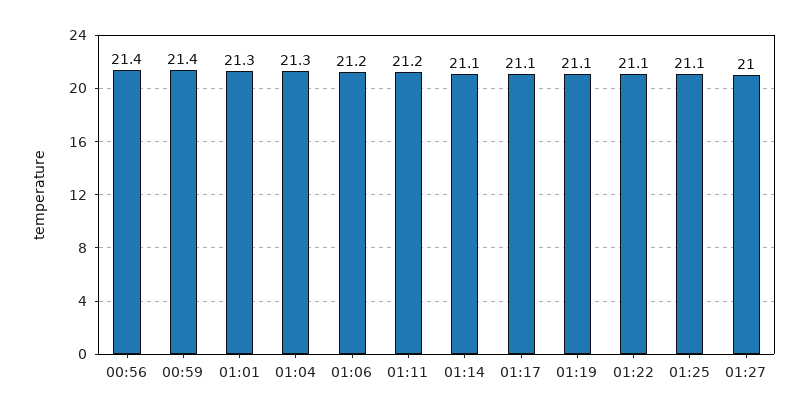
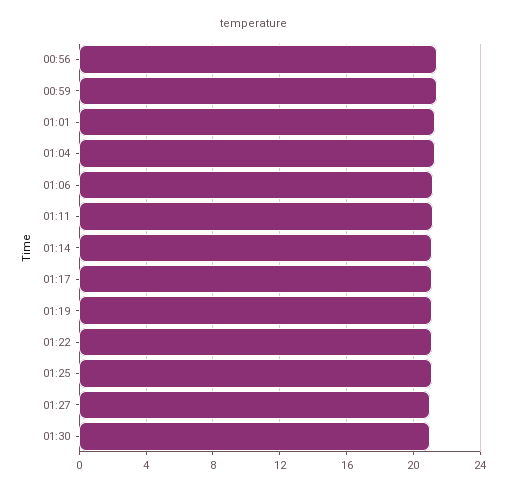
01:30: none -> 21

